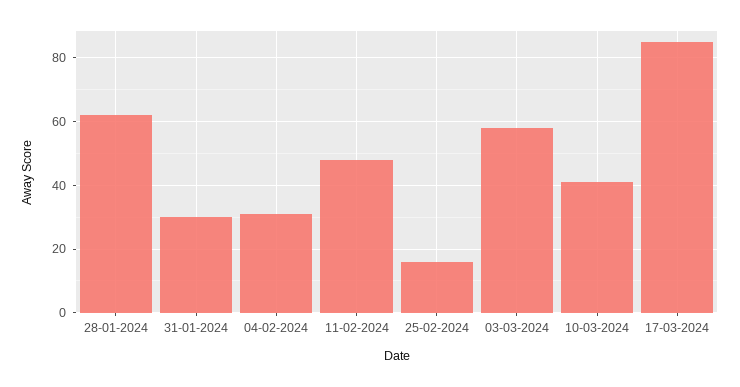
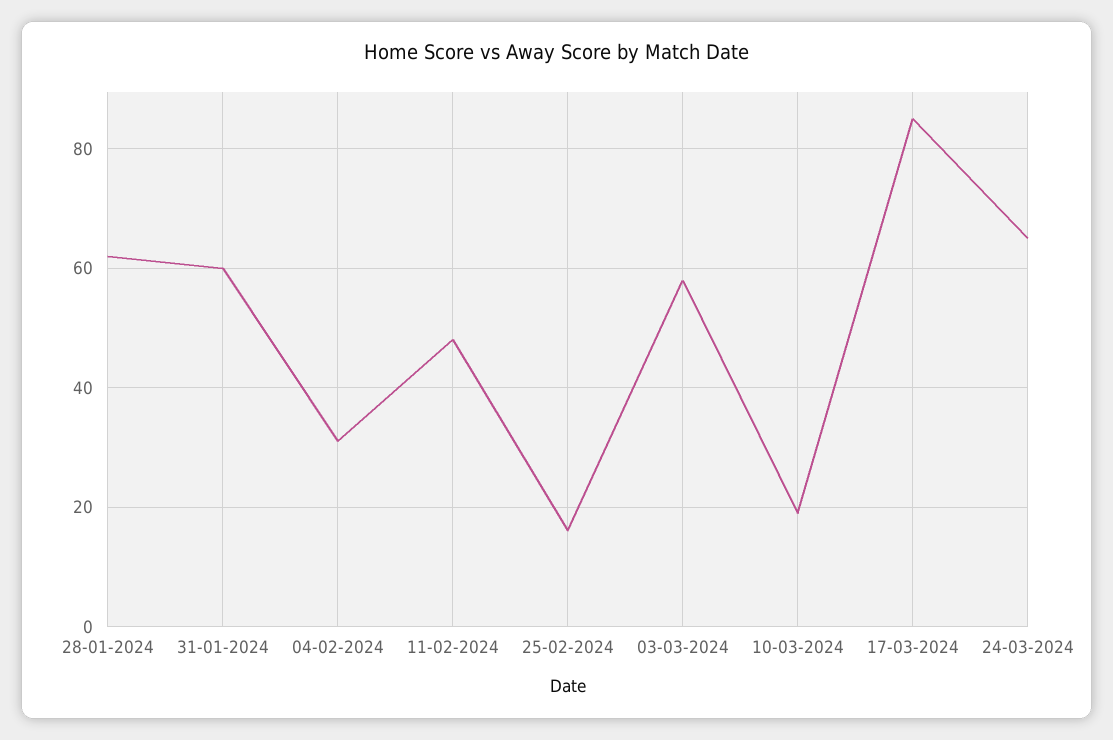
31-01-2024: 30 -> 60
10-03-2024: 40 -> 20
24-03-2024: none -> 65

